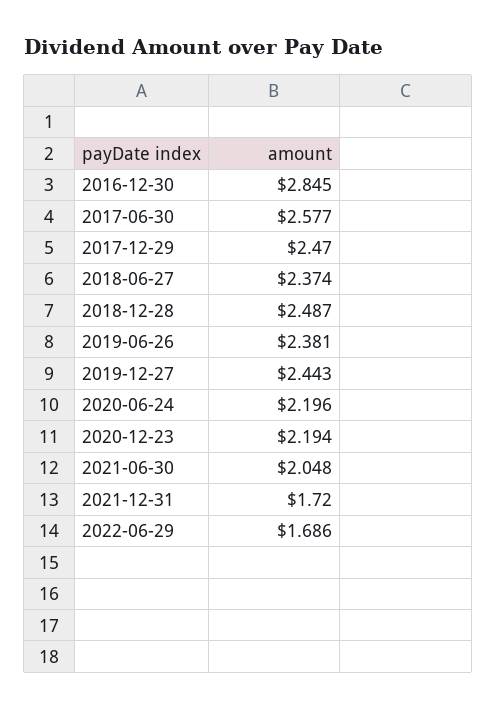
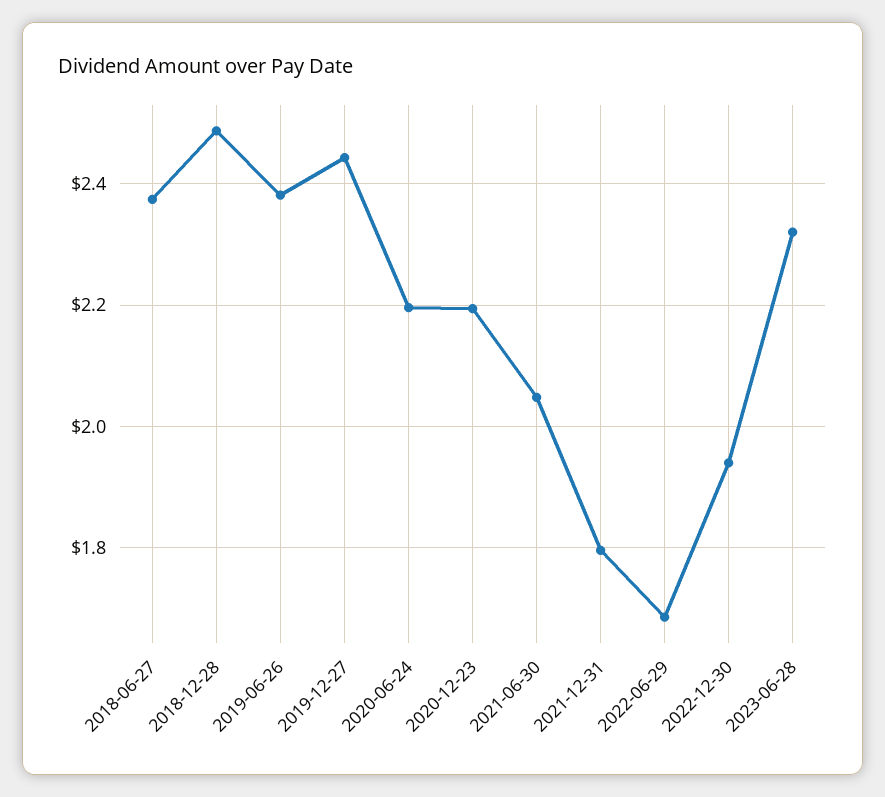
2016-12-30: 2.845 -> none
2017-06-30: 2.577 -> none
2017-12-29: 2.47 -> none
2021-12-31: 1.72 -> 1.8
2022-12-30: none -> 1.94
2023-06-28: none -> 2.32

